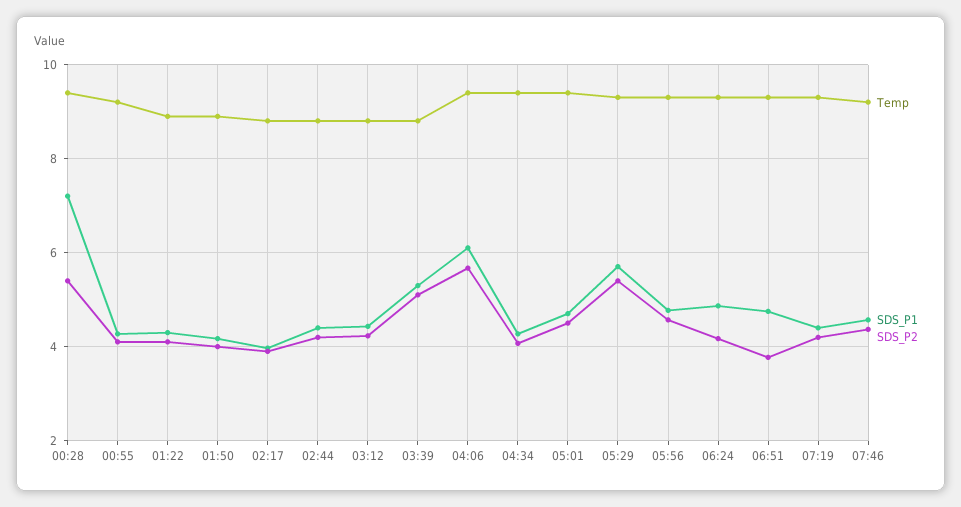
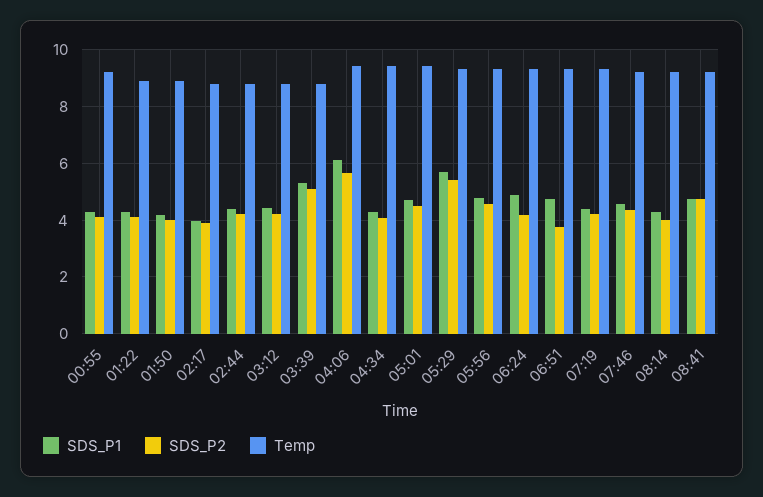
Temp, 00:28: 9.4 -> none
SDS_P1, 00:28: 7.2 -> none
SDS_P2, 00:28: 5.4 -> none
SDS_P1, 08:14: none -> 4.25
SDS_P2, 08:14: none -> 4
Temp, 08:14: none -> 9.25
SDS_P1, 08:41: none -> 4.75
SDS_P2, 08:41: none -> 4.75
Temp, 08:41: none -> 9.25

